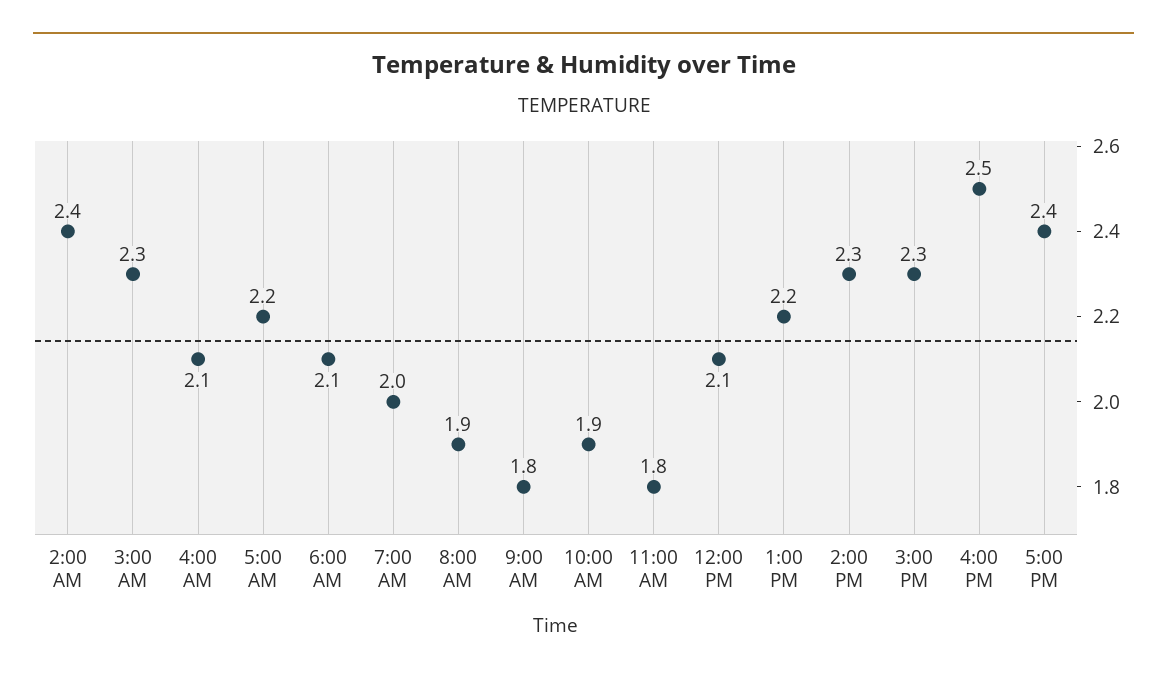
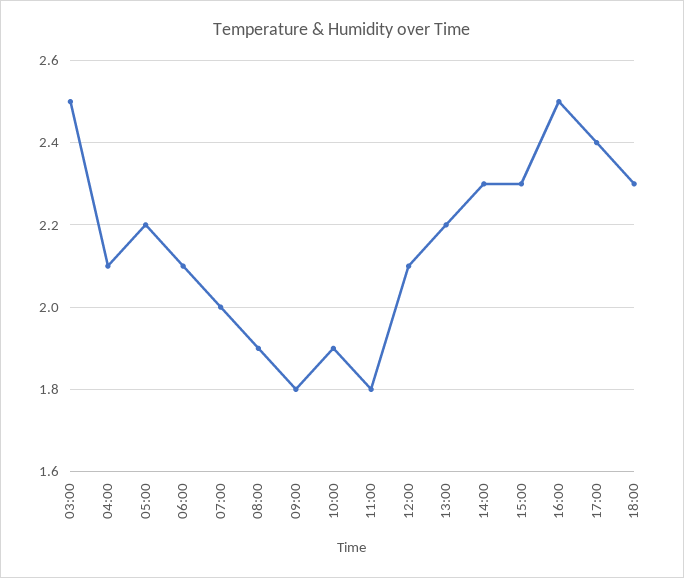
2:00 AM: 2.4 -> none
3:00 AM: 2.3 -> 2.5
18:00: none -> 2.3

